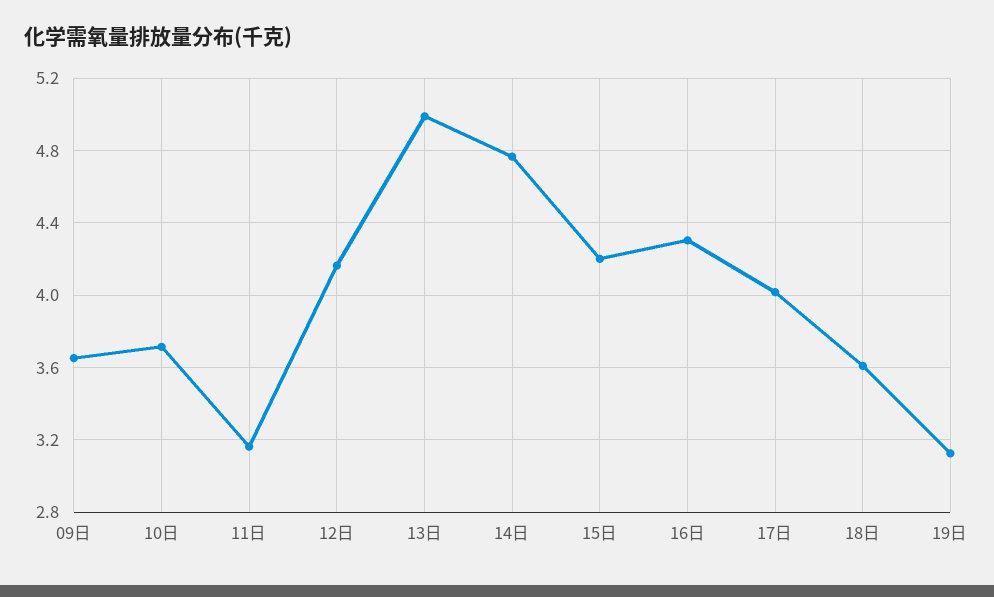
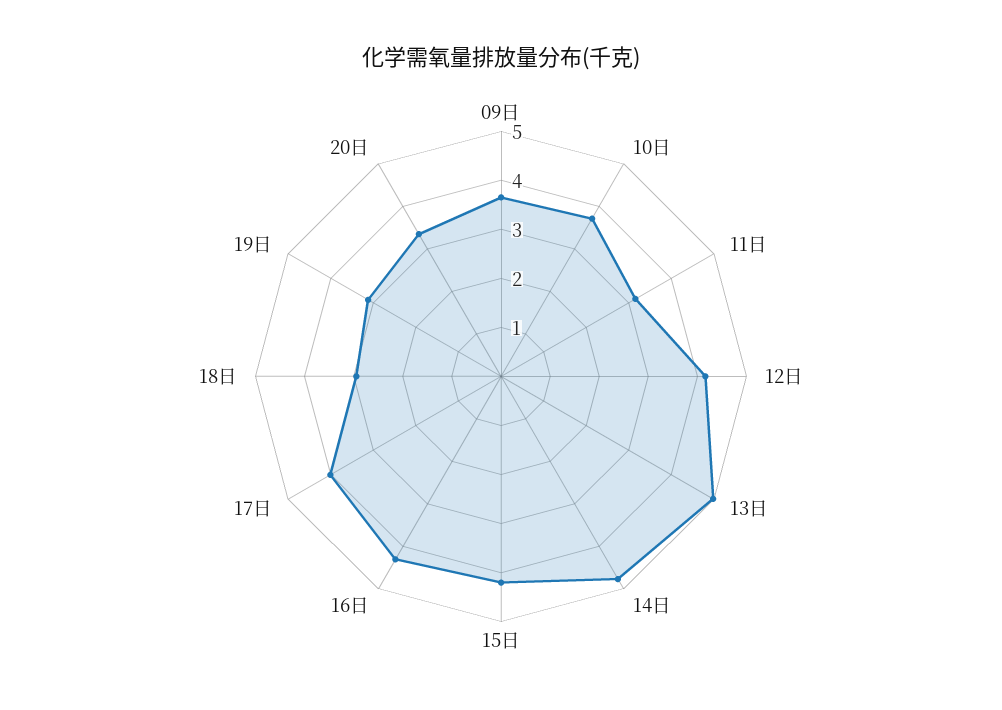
18日: 3.6 -> 3
20日: none -> 3.4

